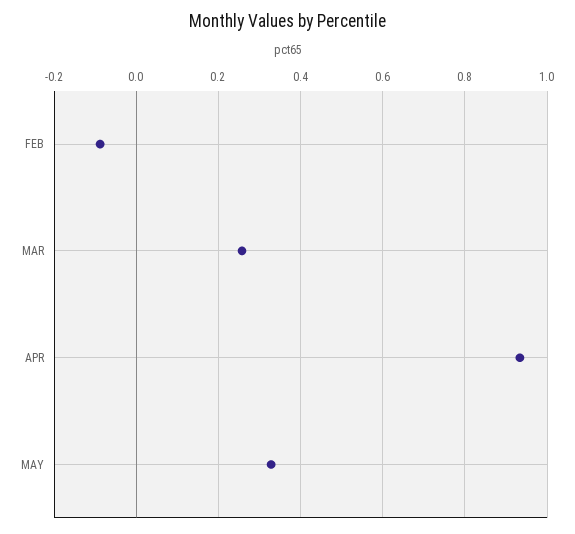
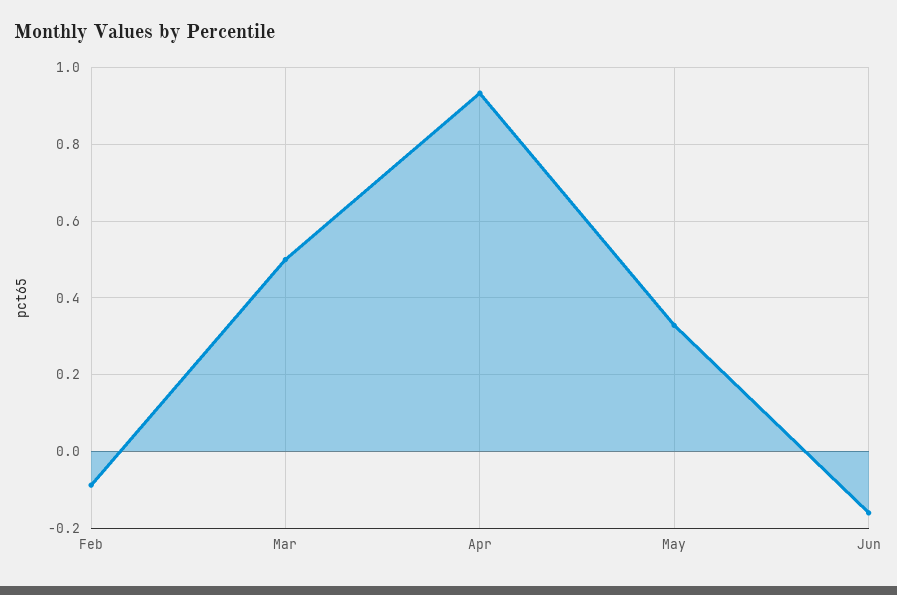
MAR: 0.26 -> 0.5
Jun: none -> -0.16

